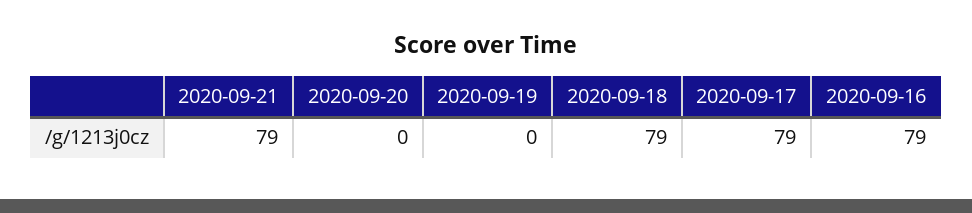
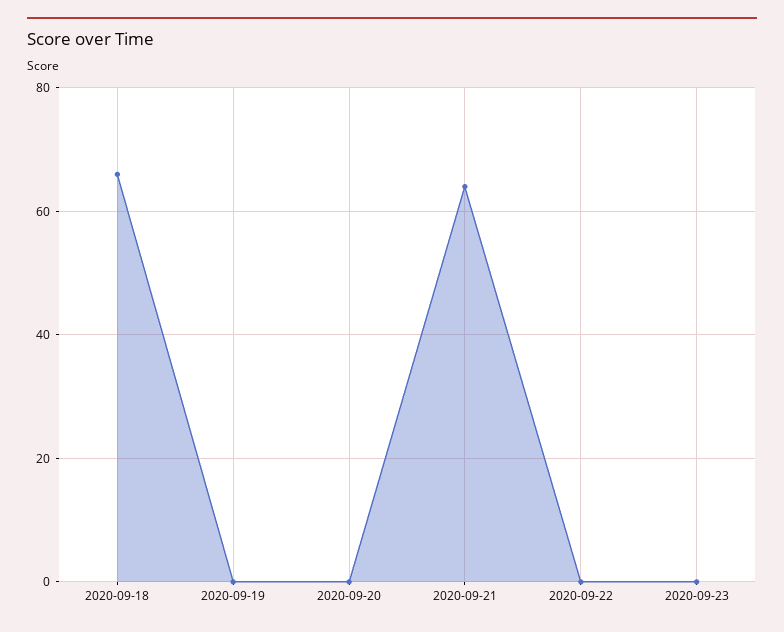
2020-09-21: 79 -> 65
2020-09-18: 79 -> 65
2020-09-17: 79 -> none
2020-09-16: 79 -> none
2020-09-22: none -> 0
2020-09-23: none -> 0

